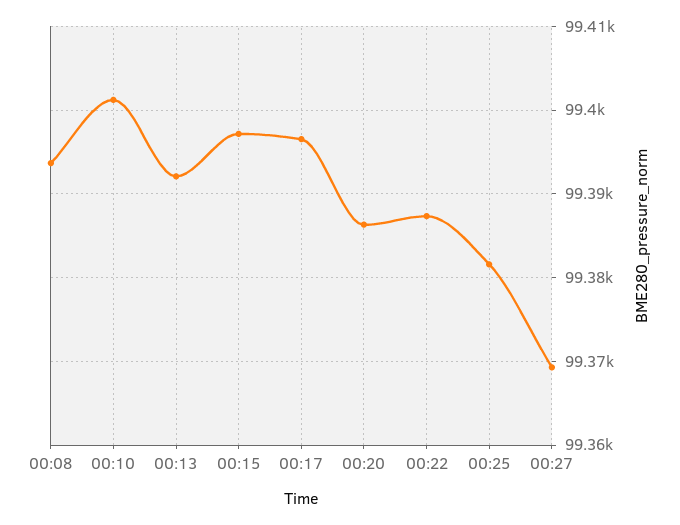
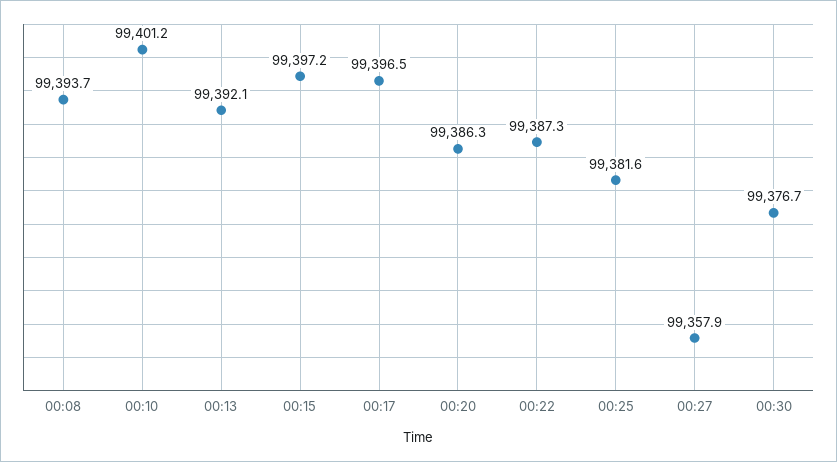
00:27: 99369 -> 99357.9
00:30: none -> 99376.7

